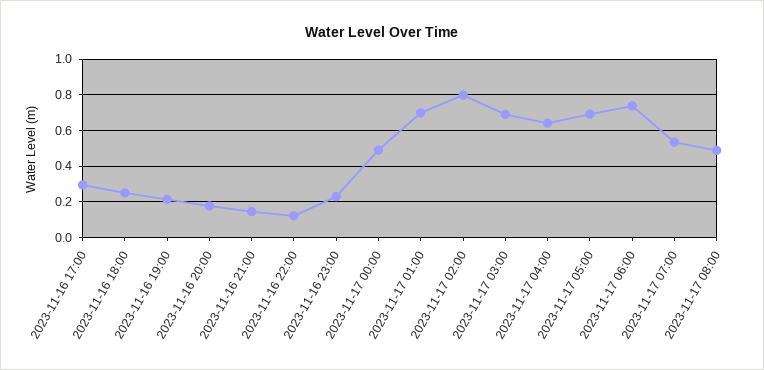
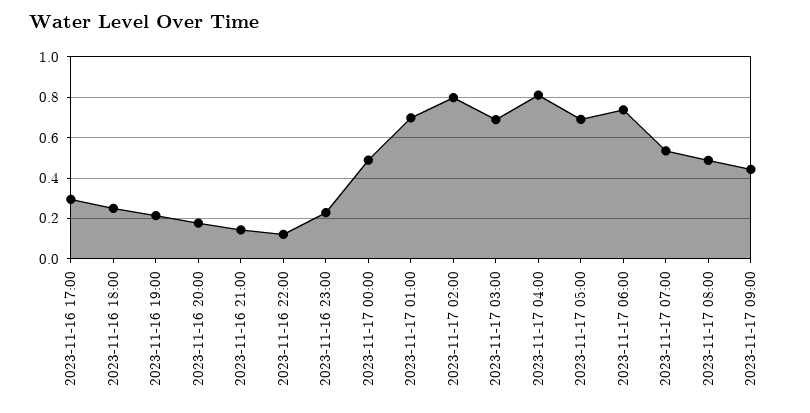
2023-11-17 04:00: 0.65 -> 0.8
2023-11-17 09:00: none -> 0.45

